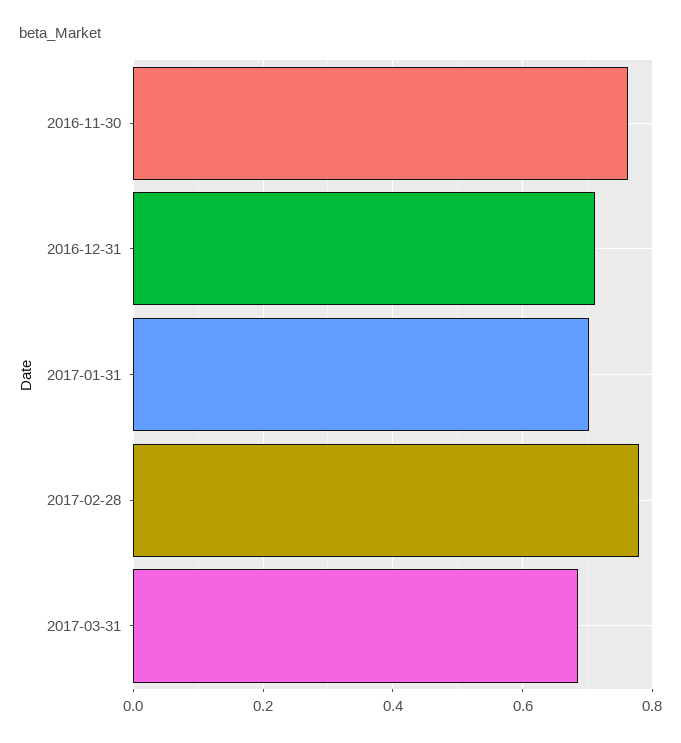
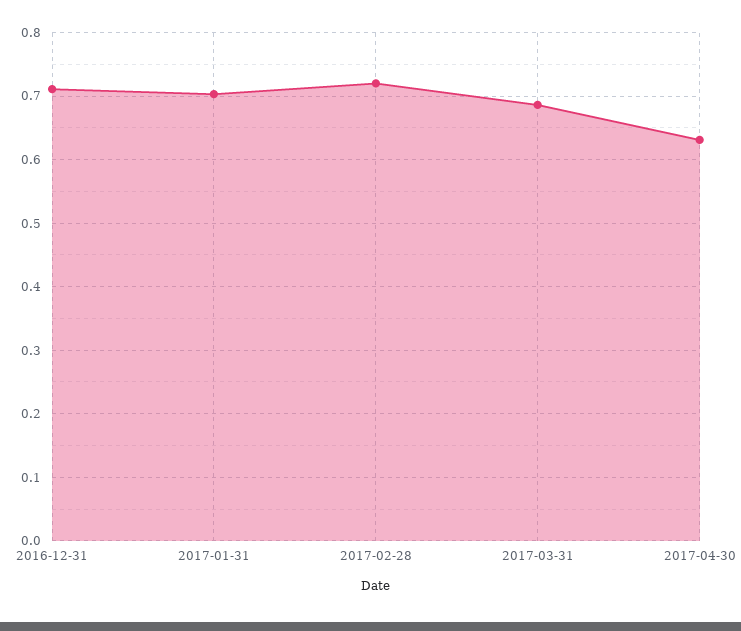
2016-11-30: 0.76 -> none
2017-02-28: 0.78 -> 0.72
2017-04-30: none -> 0.63

